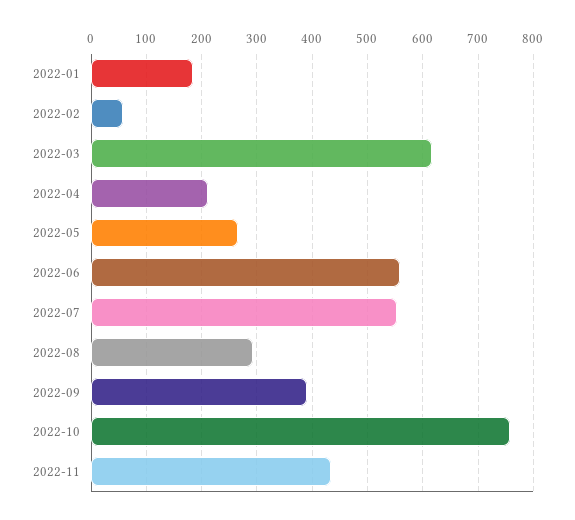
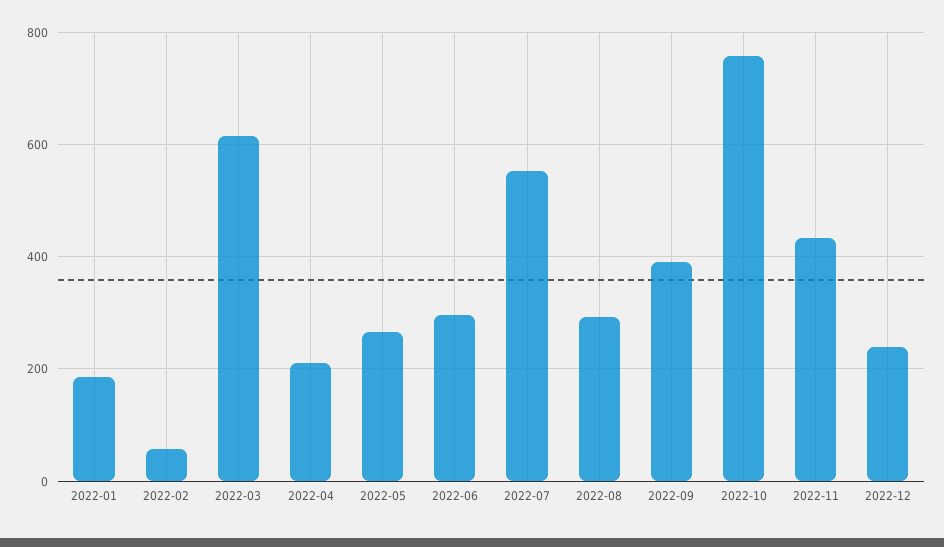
2022-06: 560 -> 300
2022-12: none -> 240

